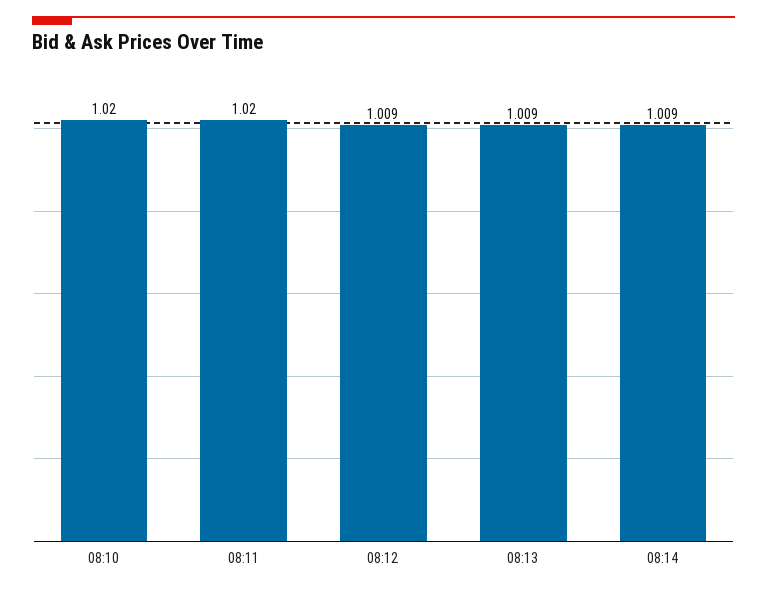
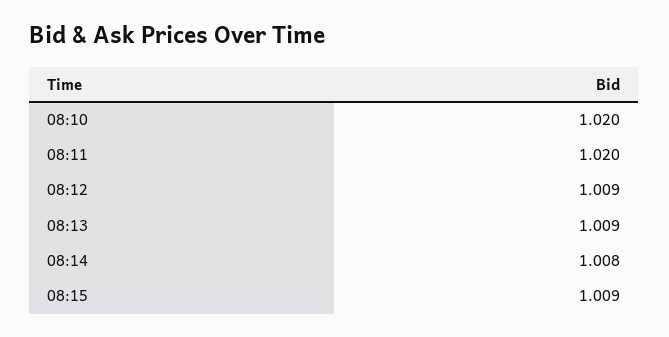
08:14: 1.009 -> 1.008
08:15: none -> 1.009

